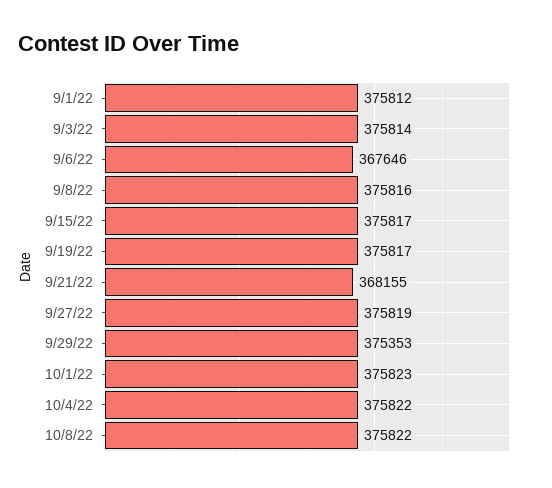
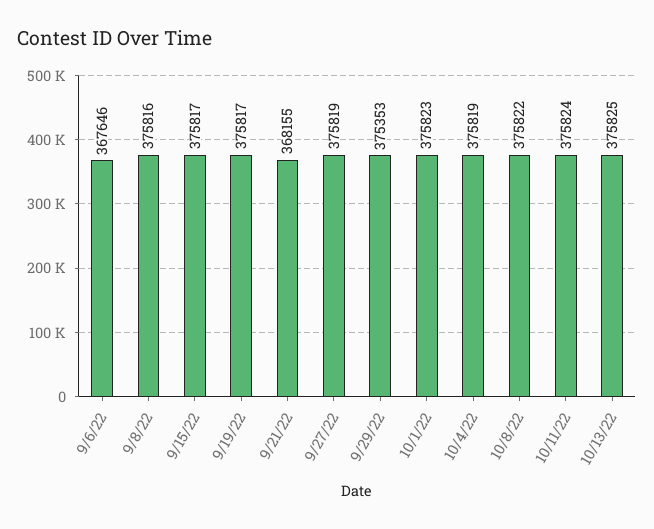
9/1/22: 375812 -> none
9/3/22: 375814 -> none
10/4/22: 375822 -> 375819
10/11/22: none -> 375824
10/13/22: none -> 375825

